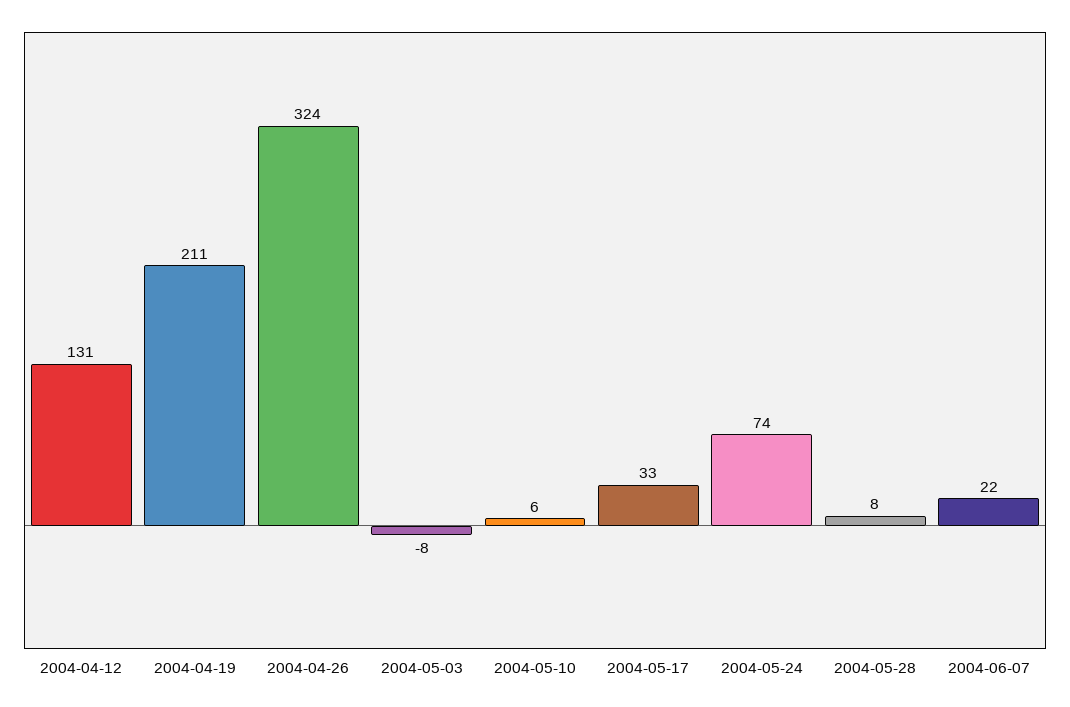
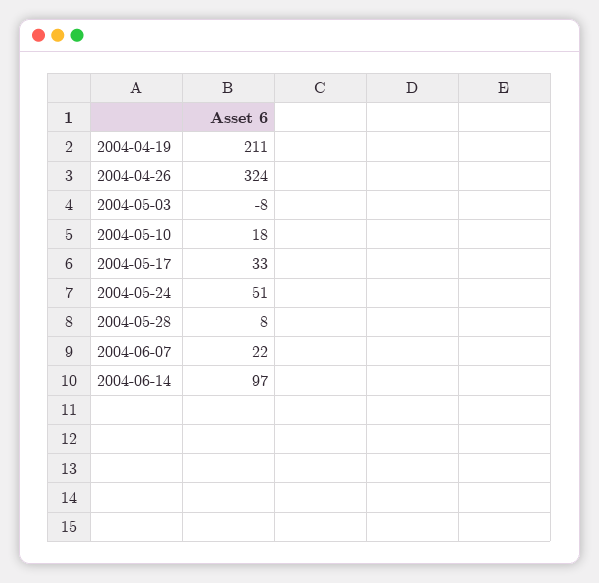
2004-04-12: 131 -> none
2004-05-10: 6 -> 18
2004-05-24: 74 -> 51
2004-06-14: none -> 97

